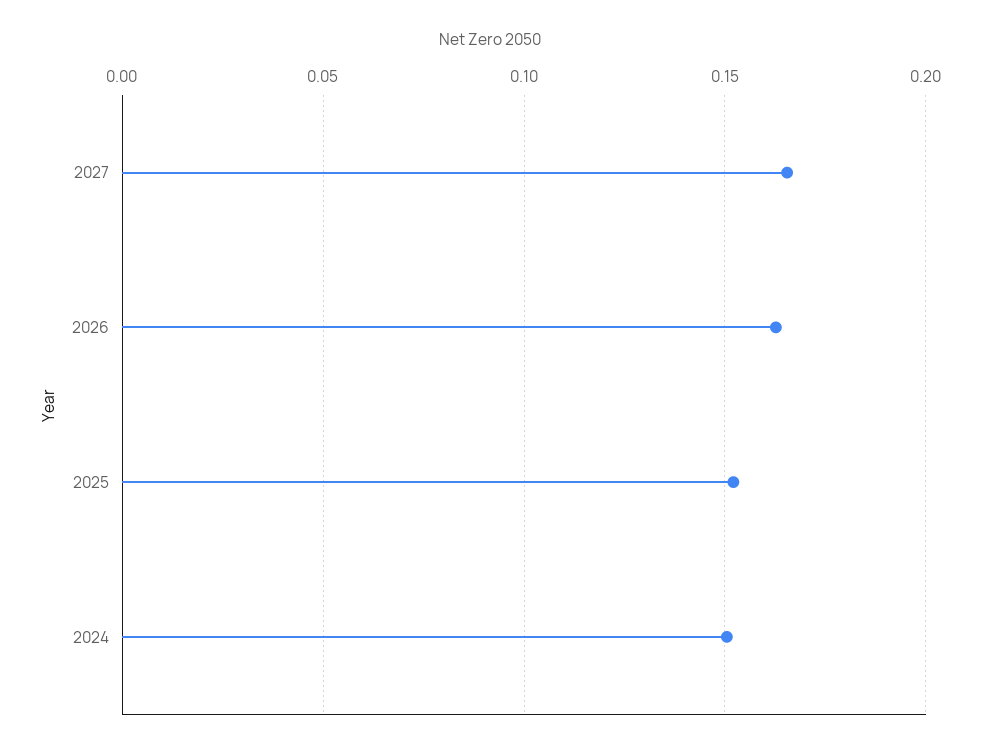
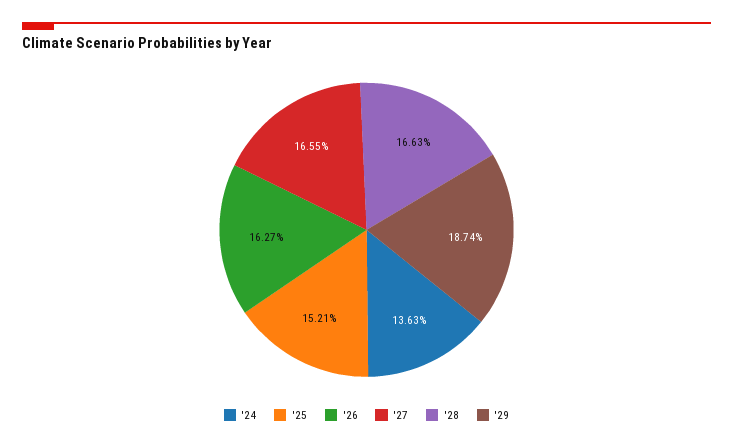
2024: 0.15 -> 0.1363
'28: none -> 0.1663
'29: none -> 0.1874

